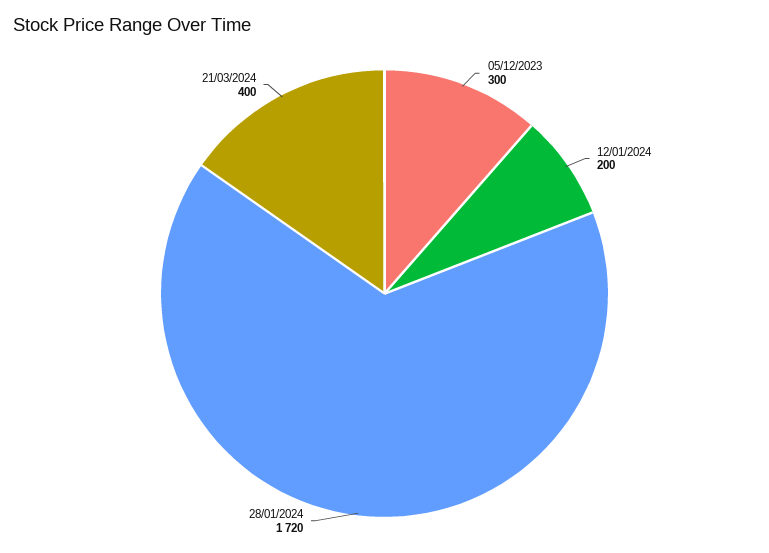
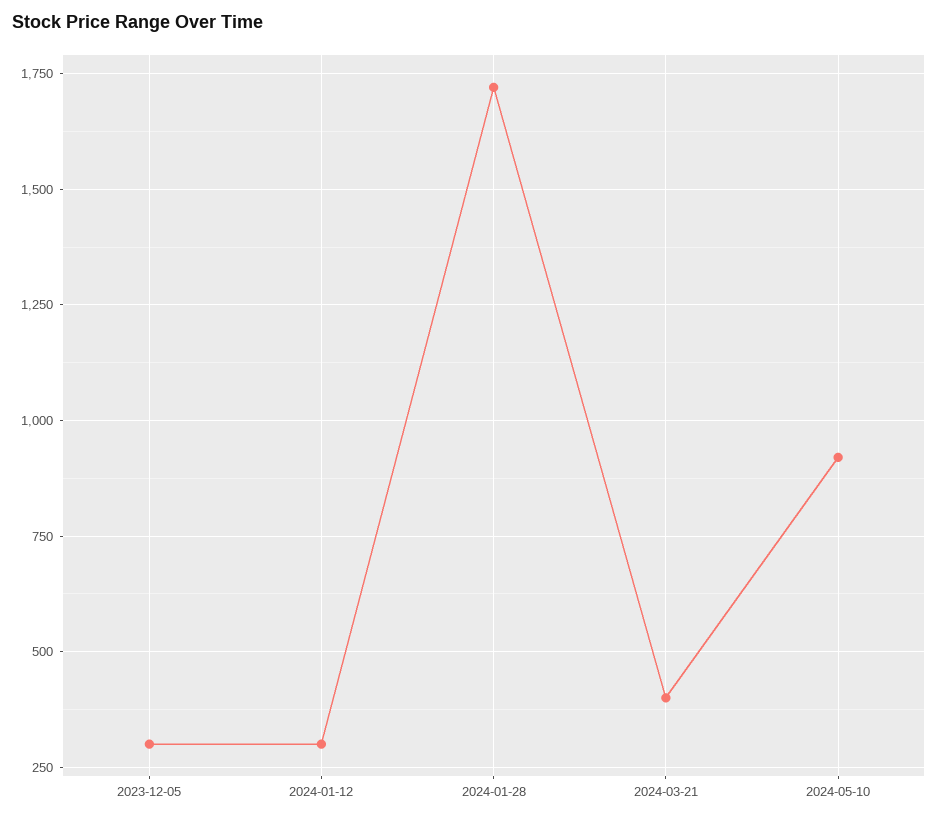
12/01/2024: 200 -> 300
2024-05-10: none -> 925

